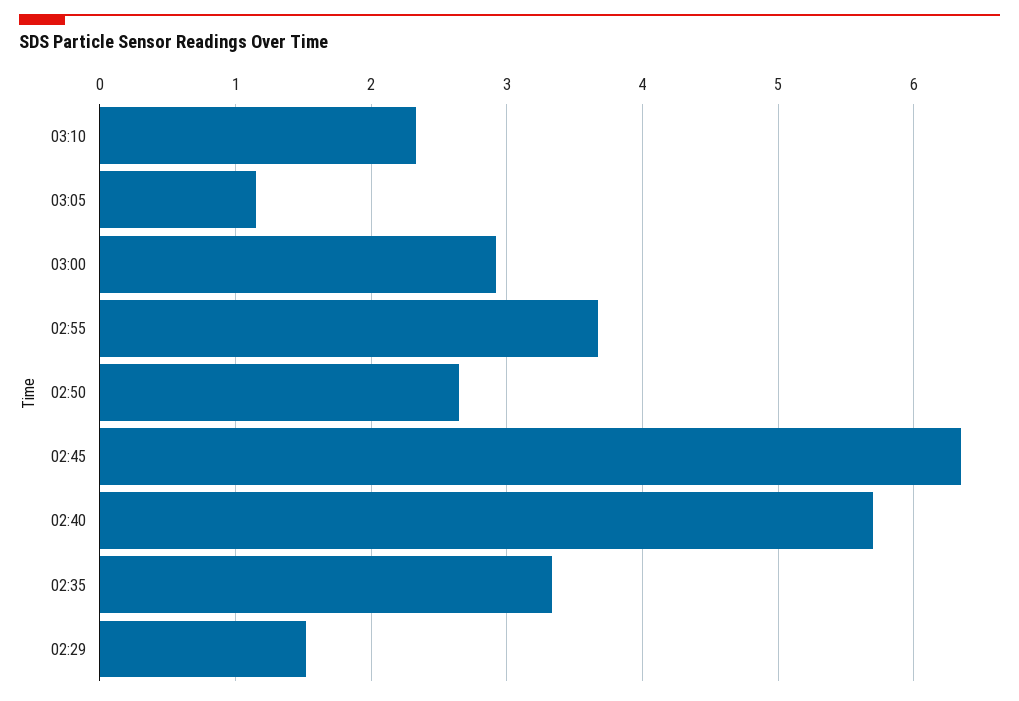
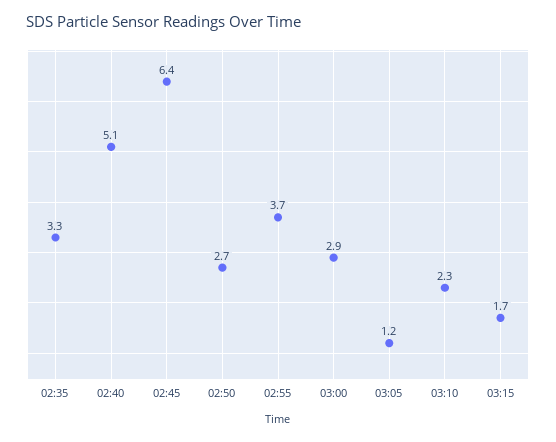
02:40: 5.7 -> 5.1
02:29: 1.5 -> none
03:15: none -> 1.7

